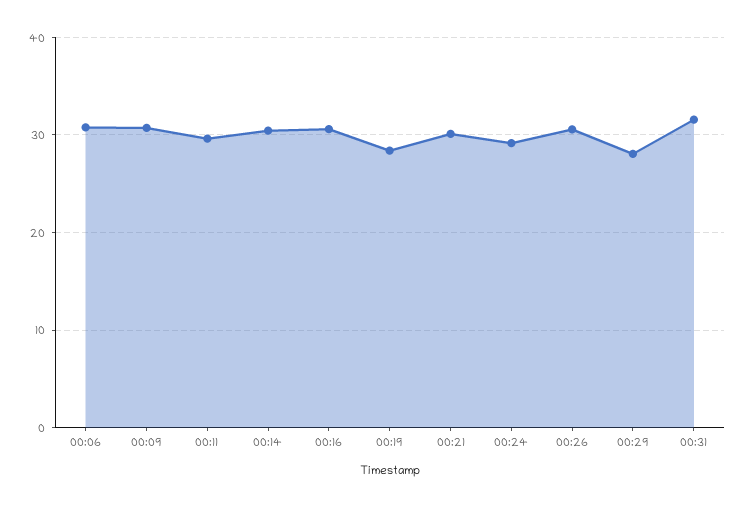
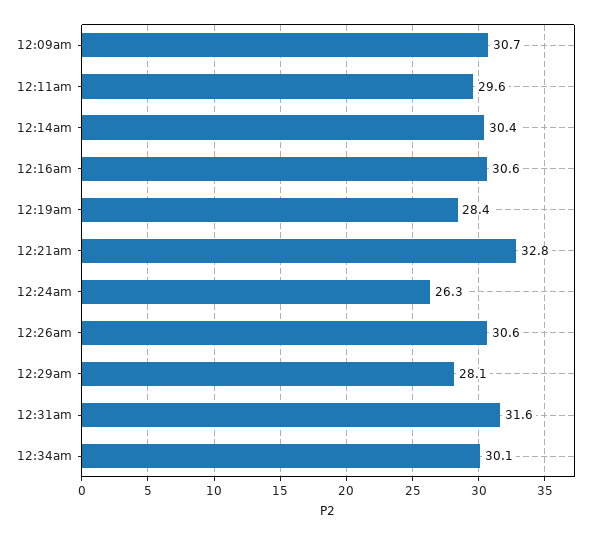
00:06: 31 -> none
00:21: 30 -> 32.8
00:24: 29 -> 26.3
12:34am: none -> 30.1

